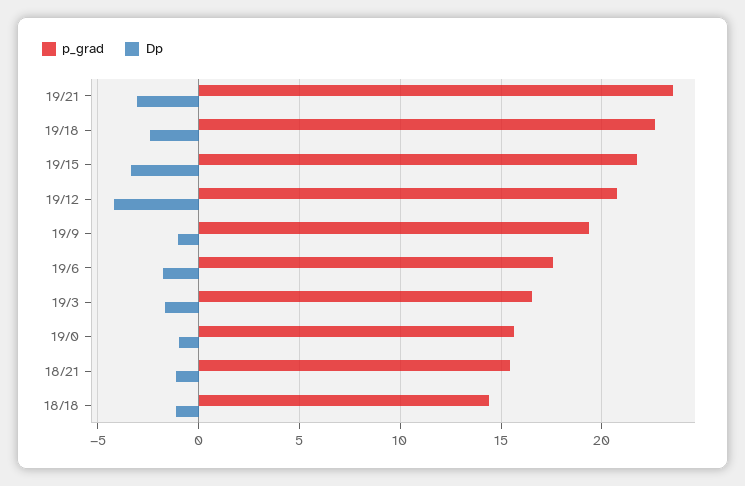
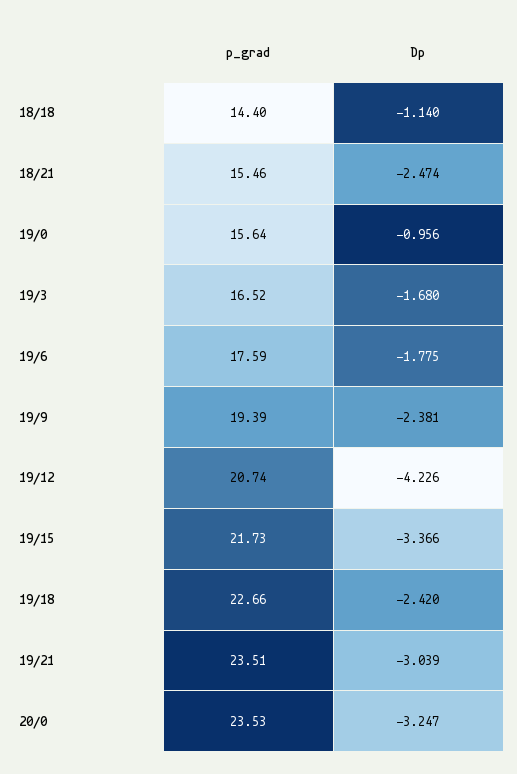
Dp, 19/9: -1 -> -2.381
Dp, 18/21: -1 -> -2.474
p_grad, 20/0: none -> 23.53
Dp, 20/0: none -> -3.247

